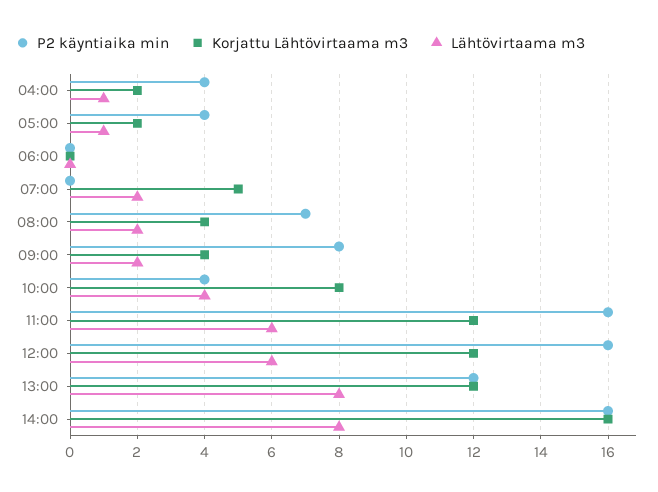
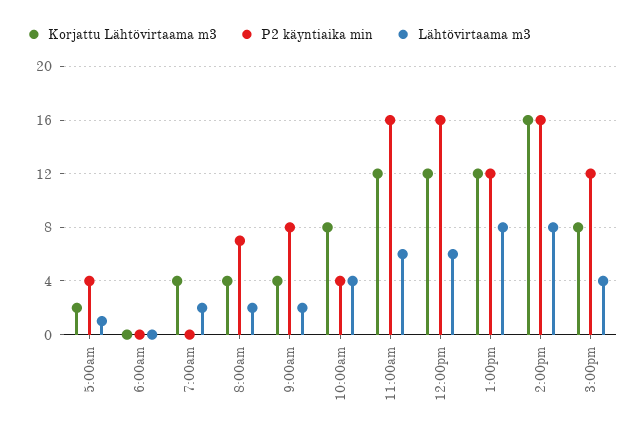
P2 käyntiaika min, 04:00: 4 -> none
Korjattu Lähtövirtaama m3, 04:00: 2 -> none
Lähtövirtaama m3, 04:00: 1 -> none
Korjattu Lähtövirtaama m3, 07:00: 5 -> 4
Korjattu Lähtövirtaama m3, 3:00pm: none -> 8
P2 käyntiaika min, 3:00pm: none -> 12
Lähtövirtaama m3, 3:00pm: none -> 4

